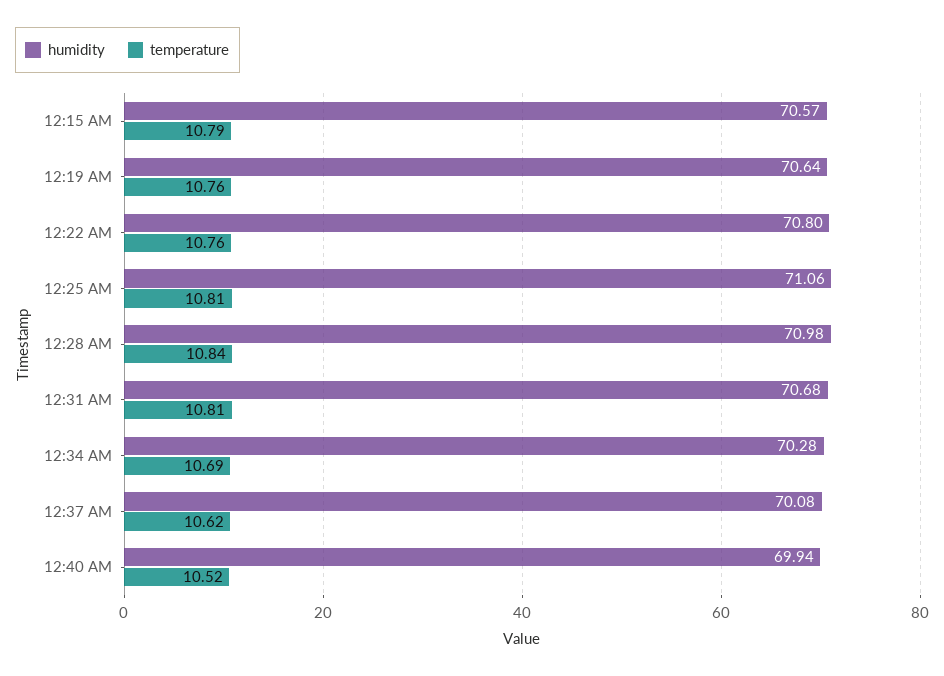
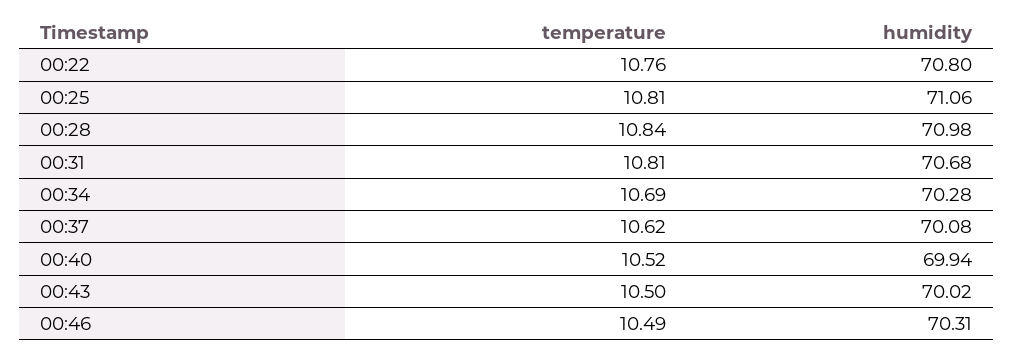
humidity, 12:15 AM: 70.57 -> none
temperature, 12:15 AM: 10.79 -> none
humidity, 12:19 AM: 70.64 -> none
temperature, 12:19 AM: 10.76 -> none
temperature, 00:43: none -> 10.5
humidity, 00:43: none -> 70.02
temperature, 00:46: none -> 10.49
humidity, 00:46: none -> 70.31

